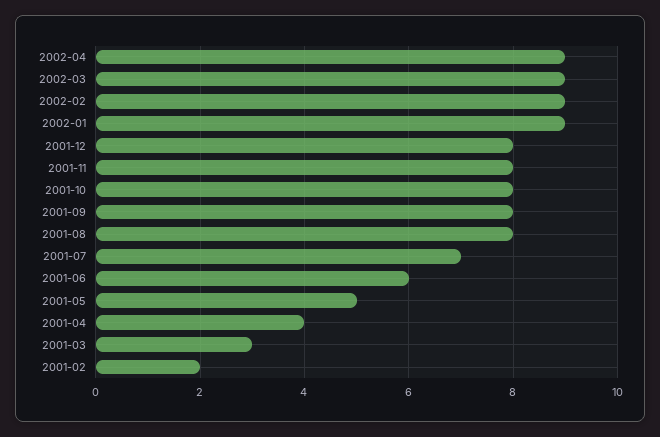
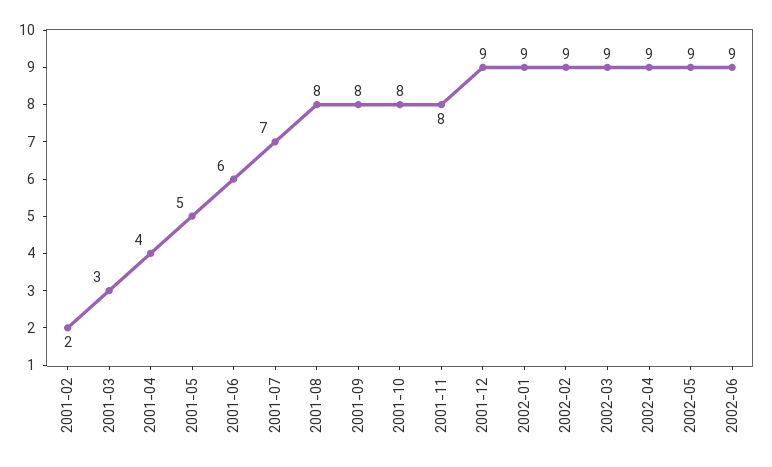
2001-12: 8 -> 9
2002-05: none -> 9
2002-06: none -> 9

